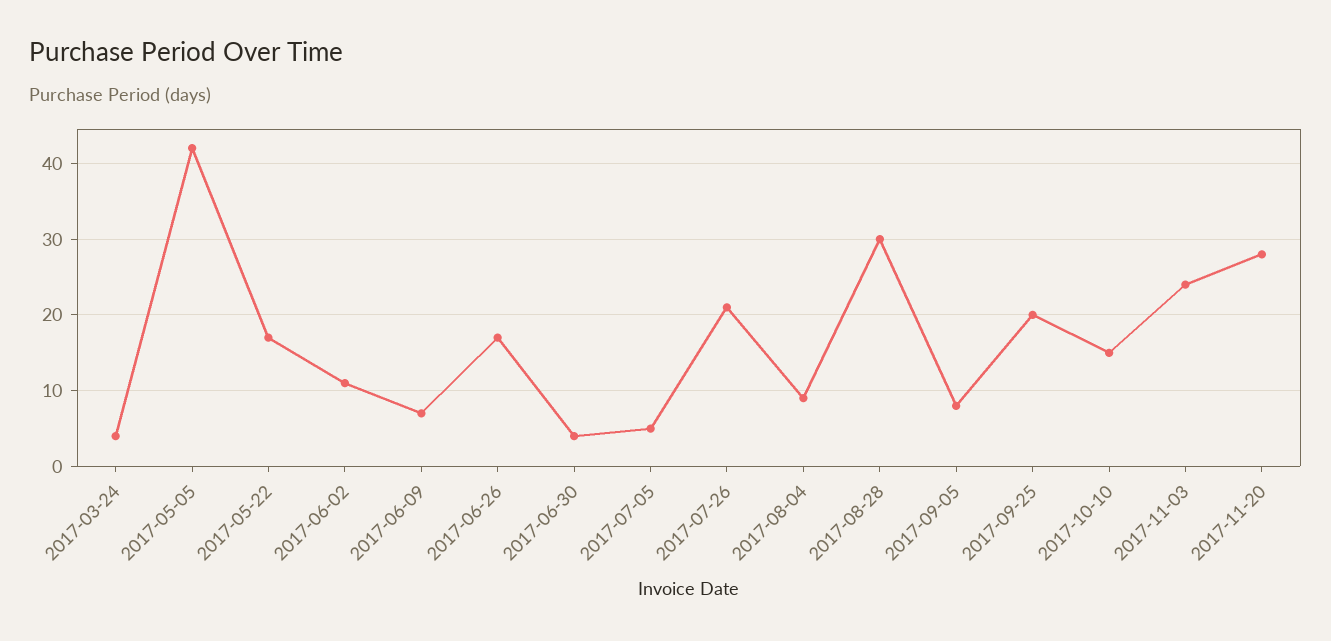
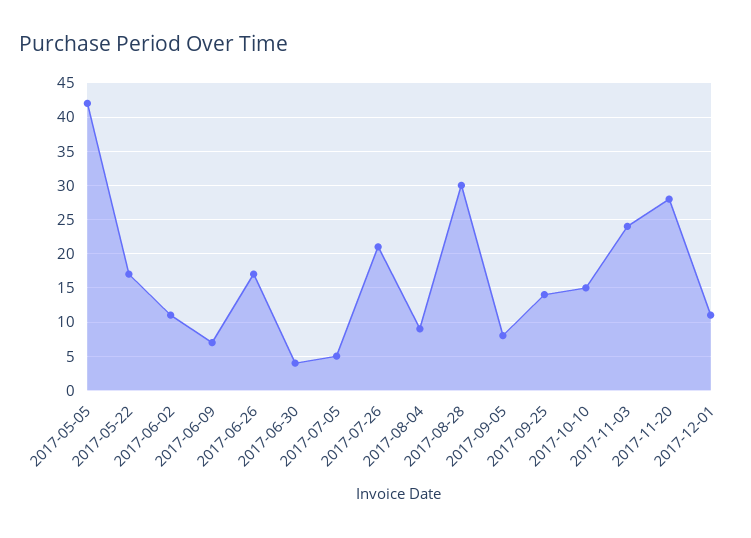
2017-03-24: 4 -> none
2017-09-25: 20 -> 14
2017-12-01: none -> 11

